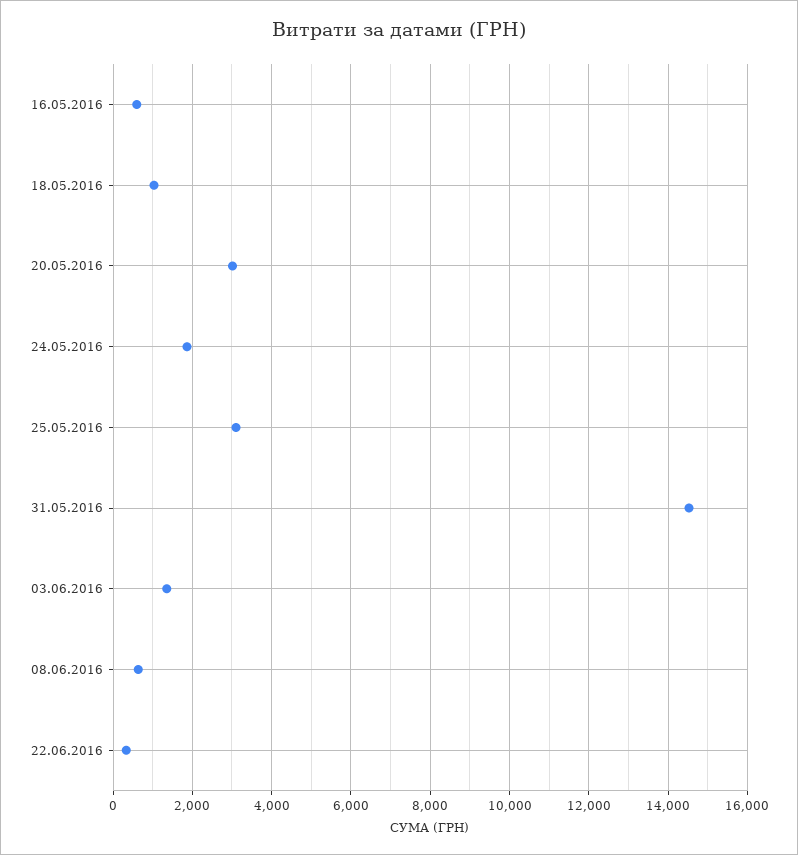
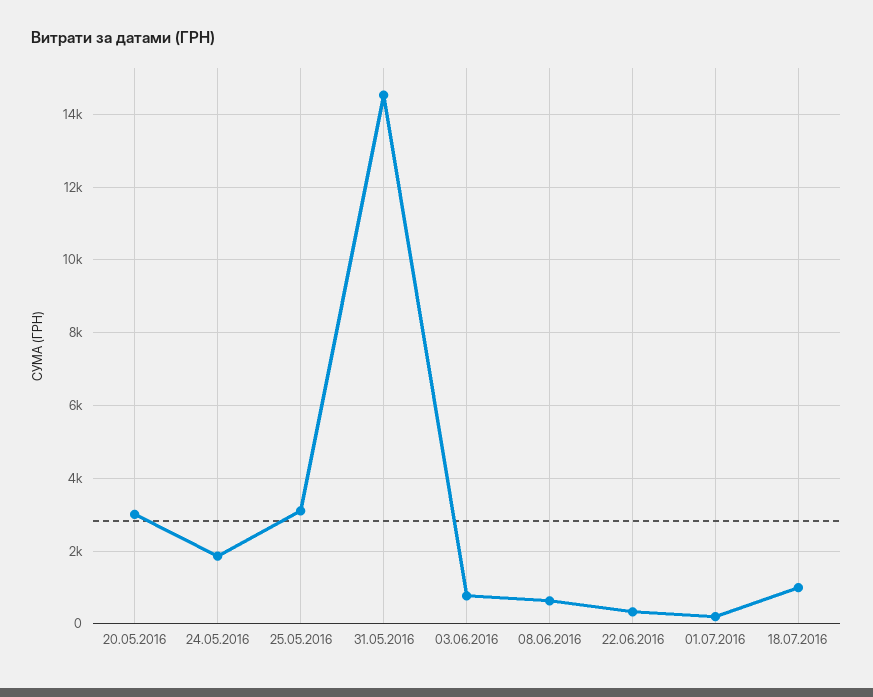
16.05.2016: 600 -> none
18.05.2016: 1000 -> none
03.06.2016: 1400 -> 800
01.07.2016: none -> 200
18.07.2016: none -> 1000

